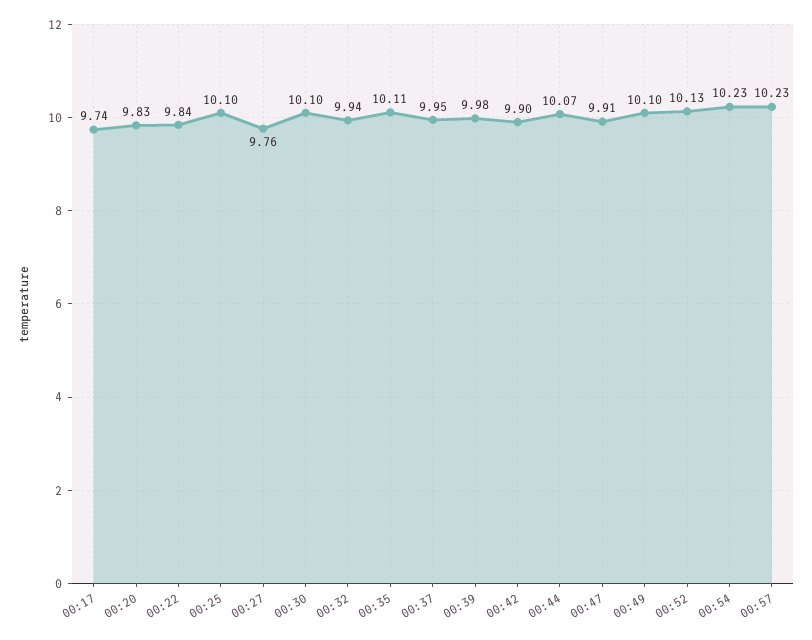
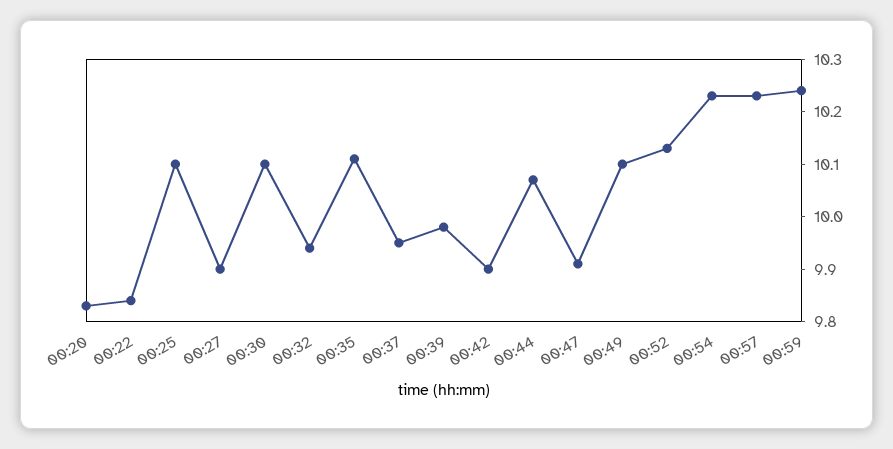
00:17: 9.74 -> none
00:27: 9.76 -> 9.9
00:59: none -> 10.25

